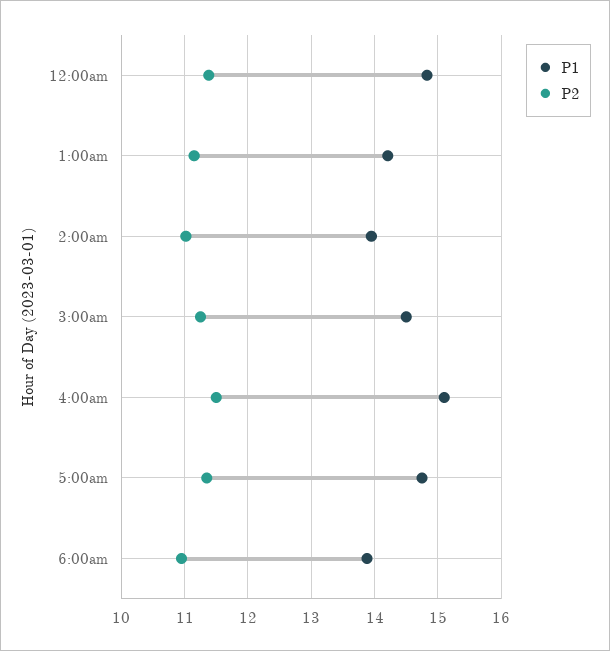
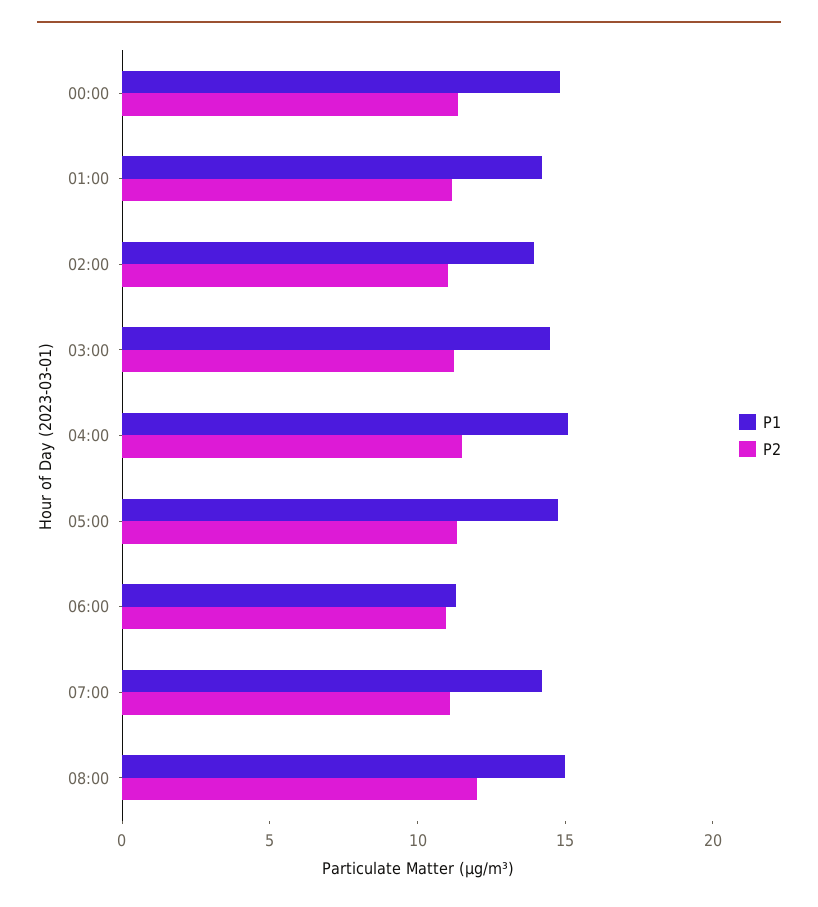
P1, 6:00am: 13.9 -> 11
P1, 07:00: none -> 14
P2, 07:00: none -> 11
P1, 08:00: none -> 15
P2, 08:00: none -> 12

